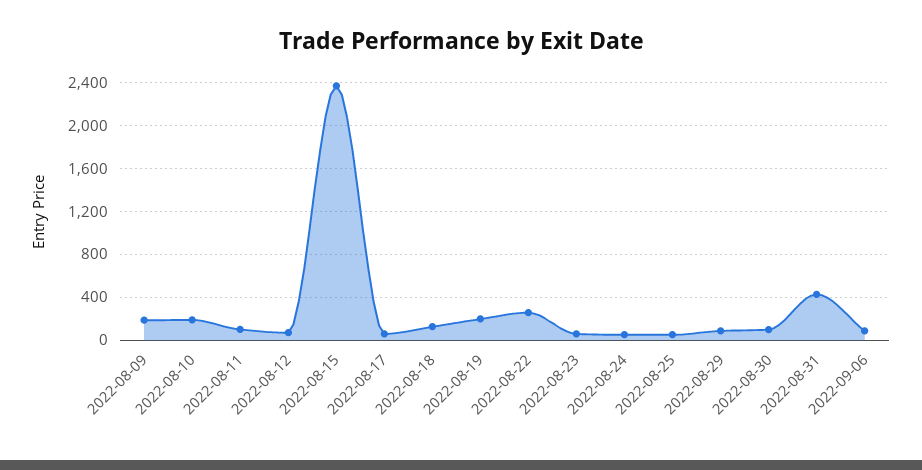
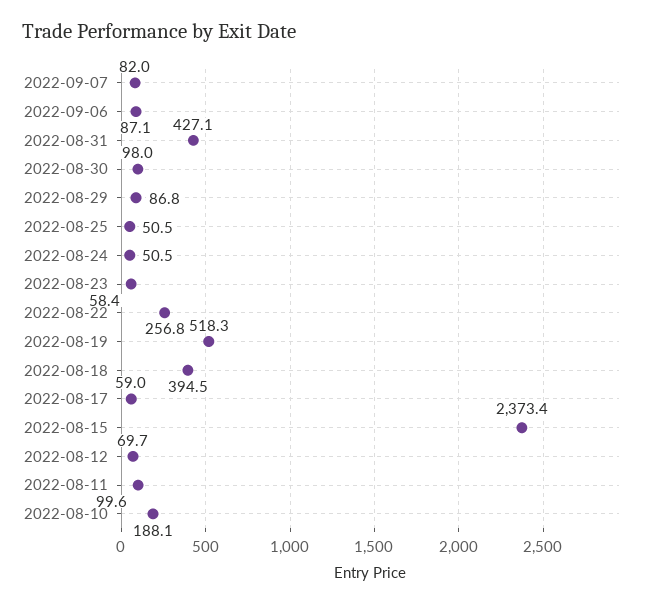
2022-08-09: 200 -> none
2022-08-18: 100 -> 394.5
2022-08-19: 200 -> 518.3
2022-09-07: none -> 82

